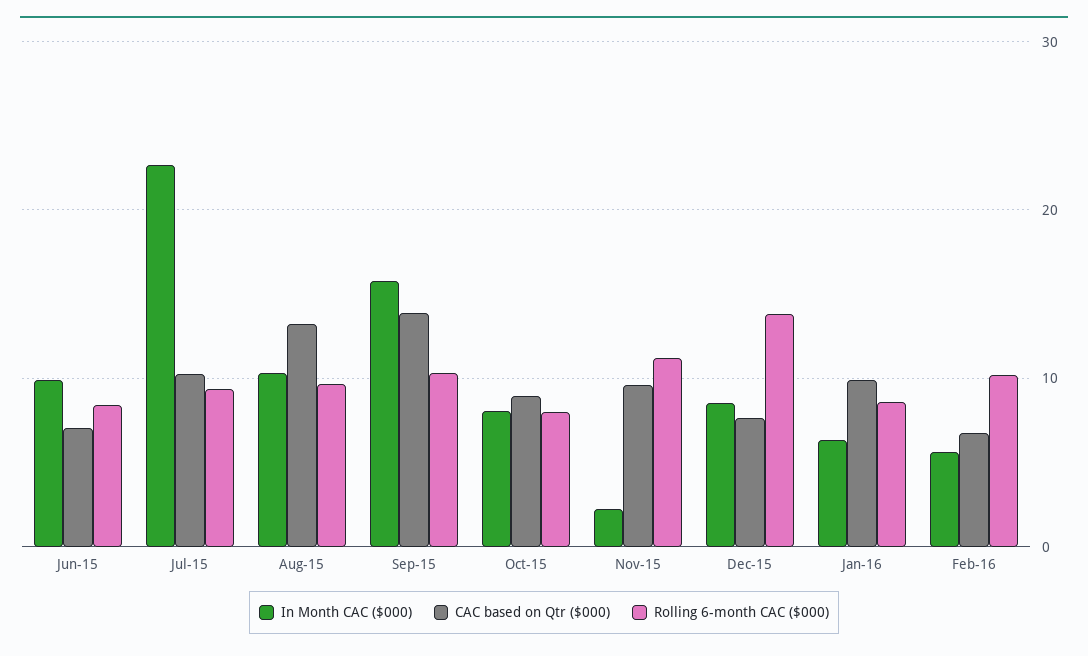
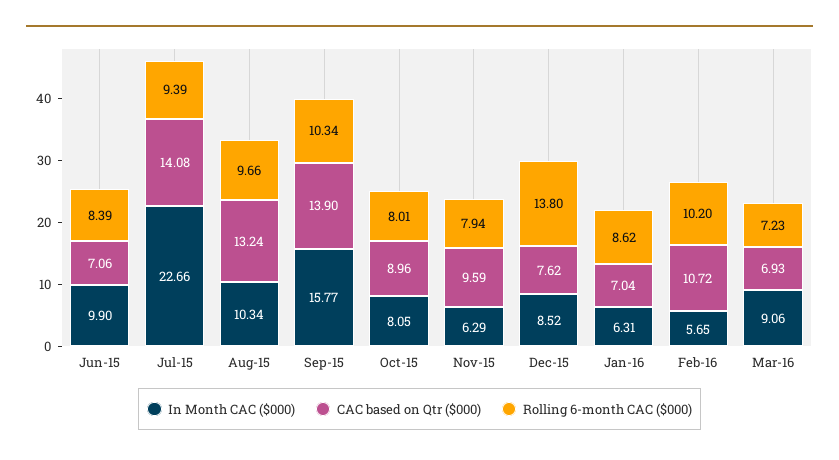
CAC based on Qtr ($000), Jul-15: 10 -> 14.08
In Month CAC ($000), Nov-15: 2 -> 6.29
Rolling 6-month CAC ($000), Nov-15: 11 -> 7.94
CAC based on Qtr ($000), Jan-16: 10 -> 7.04
CAC based on Qtr ($000), Feb-16: 7 -> 10.72
In Month CAC ($000), Mar-16: none -> 9.06
CAC based on Qtr ($000), Mar-16: none -> 6.93
Rolling 6-month CAC ($000), Mar-16: none -> 7.23

